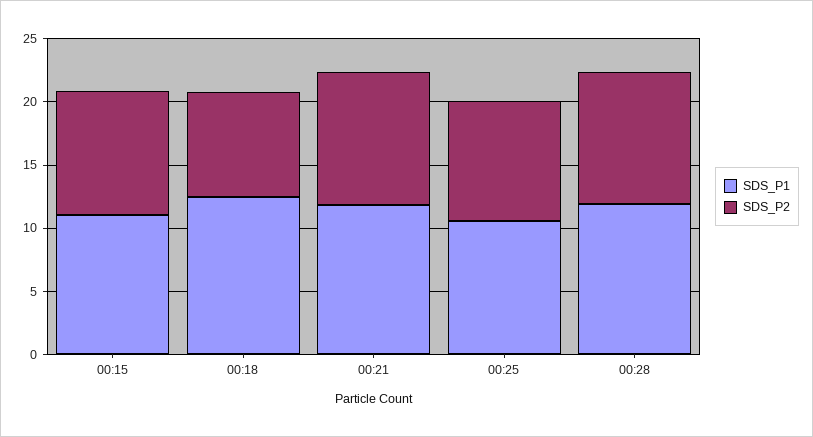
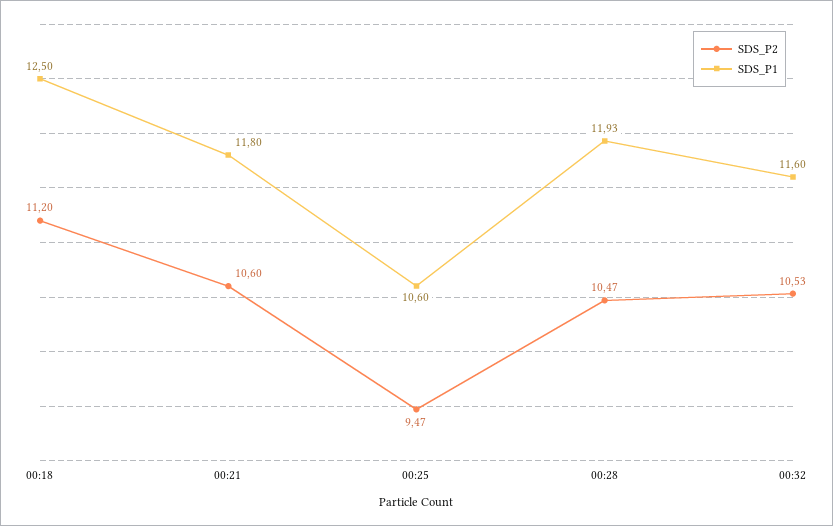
SDS_P1, 00:15: 11 -> none
SDS_P2, 00:15: 10 -> none
SDS_P2, 00:18: 8 -> 11.2
SDS_P2, 00:32: none -> 10.53
SDS_P1, 00:32: none -> 11.6

